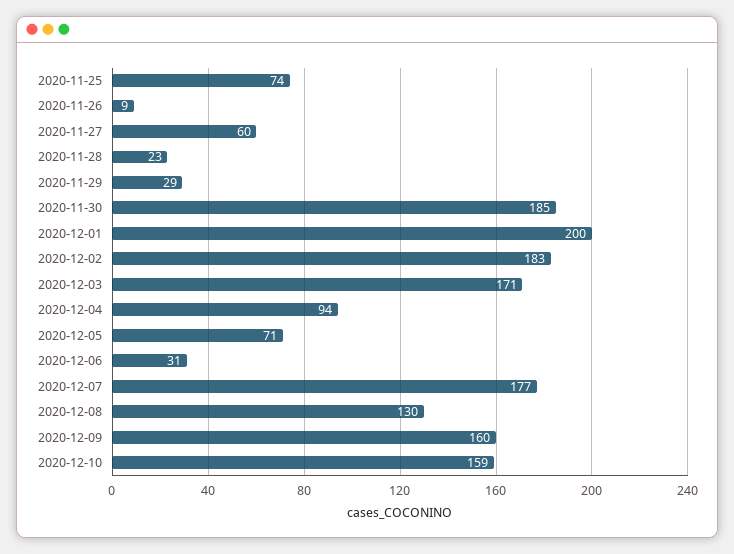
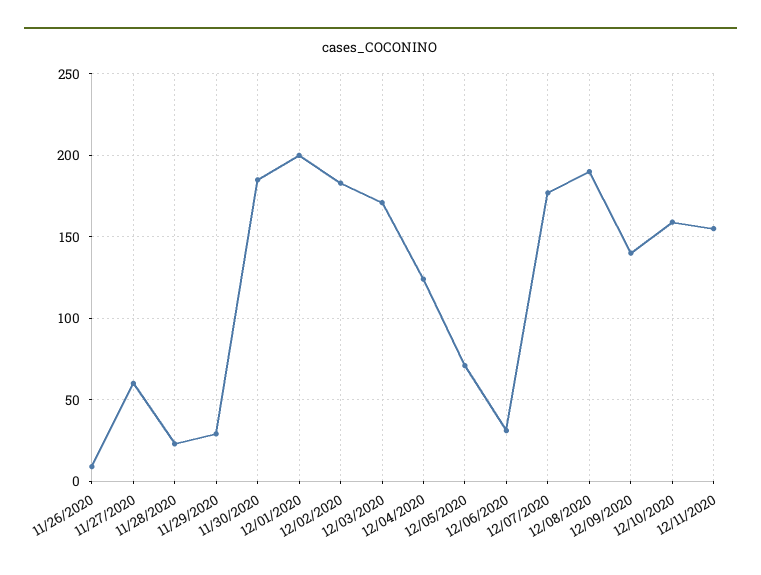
2020-11-25: 74 -> none
2020-12-04: 94 -> 125
2020-12-08: 130 -> 190
2020-12-09: 160 -> 140
12/11/2020: none -> 155

